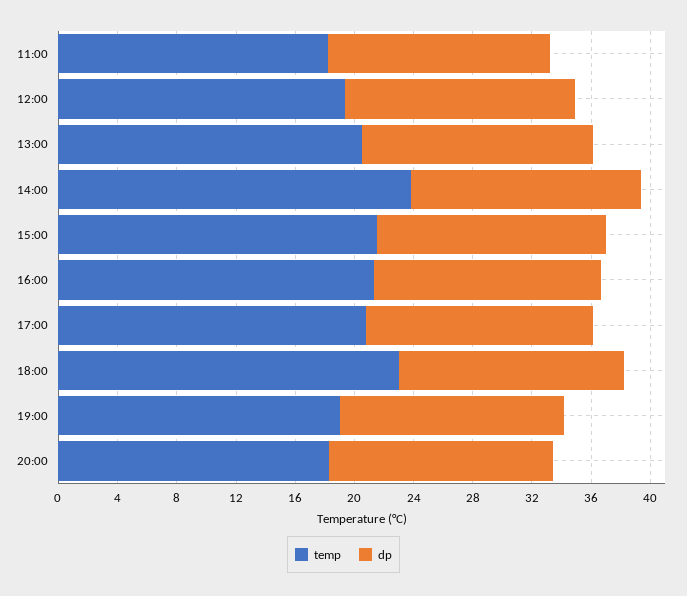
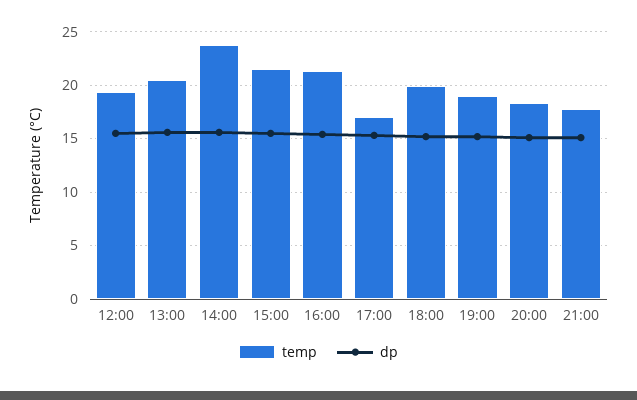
temp, 11:00: 18 -> none
dp, 11:00: 15 -> none
temp, 17:00: 21 -> 17
temp, 18:00: 23 -> 20
temp, 21:00: none -> 18
dp, 21:00: none -> 15

